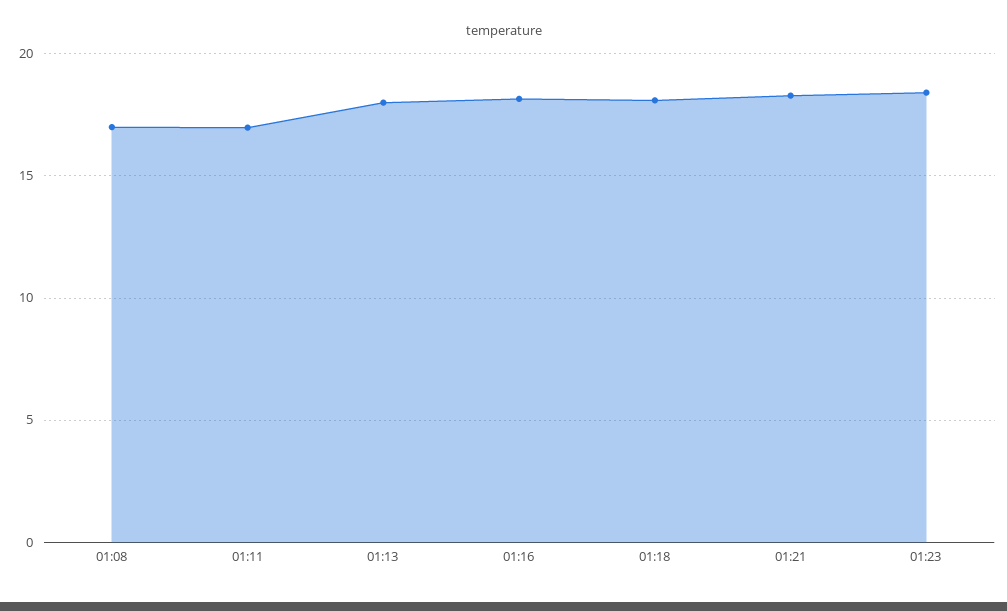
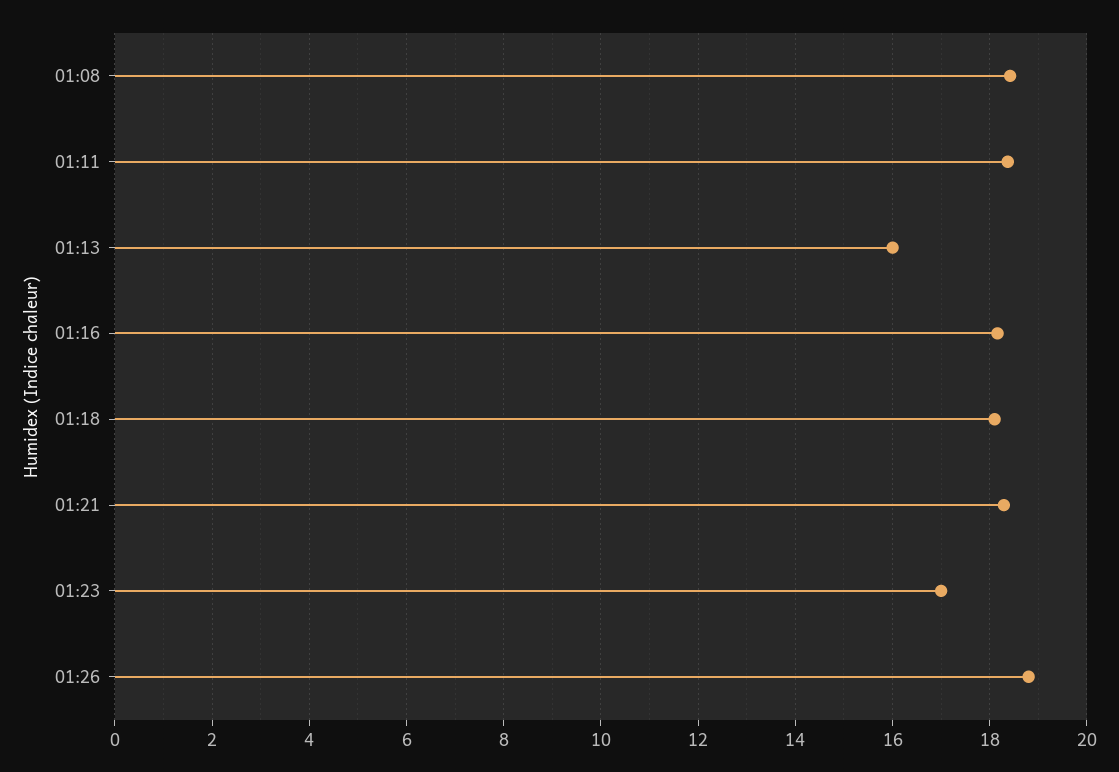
01:08: 17 -> 18.4
01:11: 17 -> 18.4
01:13: 18 -> 16
01:23: 18.5 -> 17
01:26: none -> 18.8

